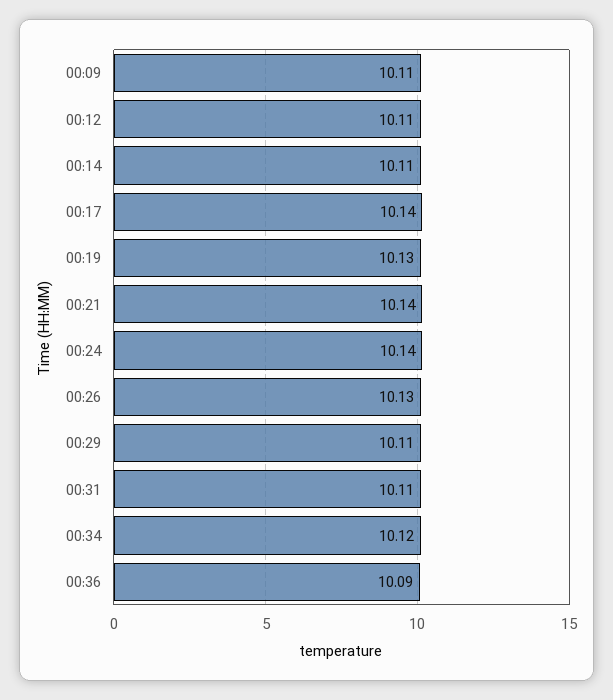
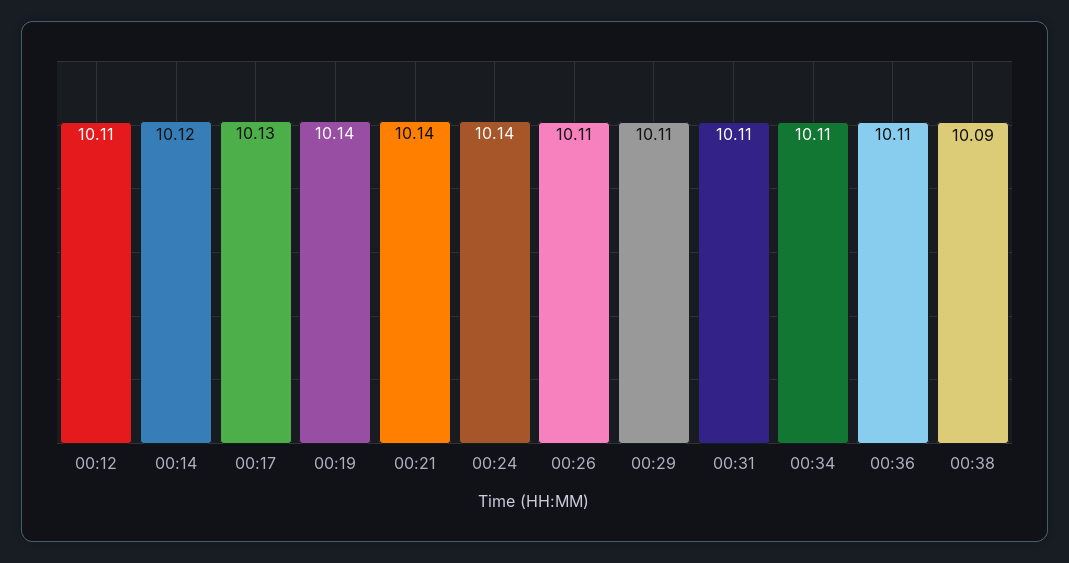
00:09: 10.11 -> none
00:14: 10.11 -> 10.12
00:17: 10.14 -> 10.13
00:19: 10.13 -> 10.14
00:26: 10.13 -> 10.11
00:34: 10.12 -> 10.11
00:36: 10.09 -> 10.11
00:38: none -> 10.09

